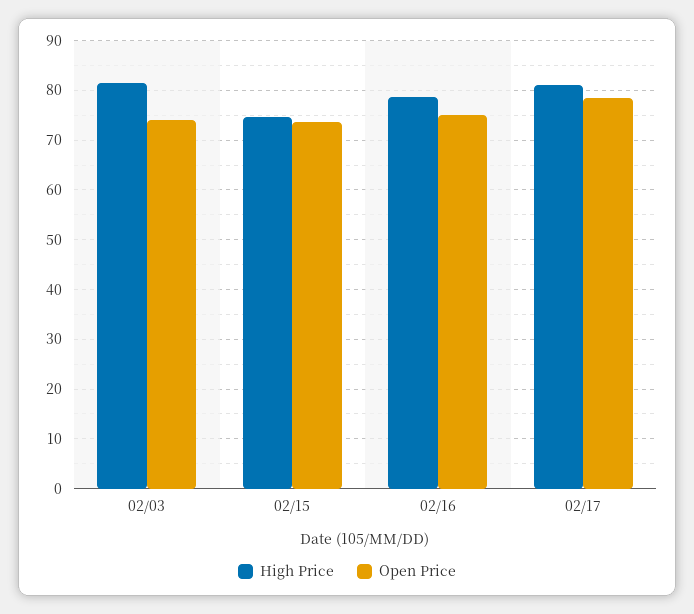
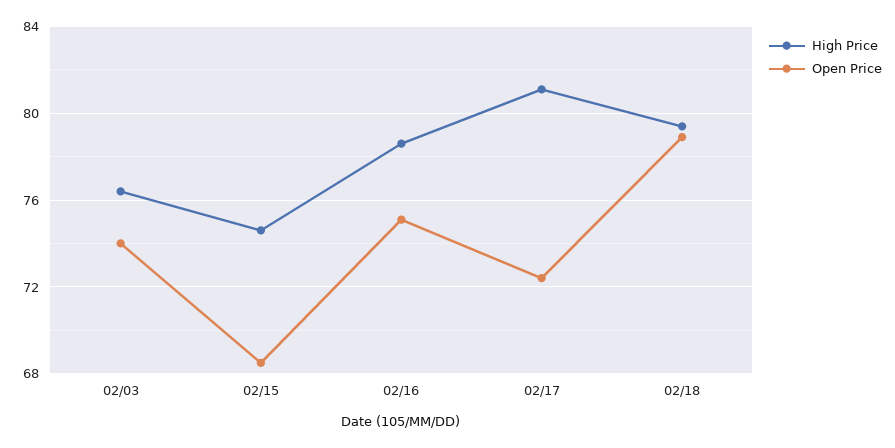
High Price, 02/03: 82 -> 76.5
Open Price, 02/15: 74 -> 68.5
Open Price, 02/17: 78 -> 72.5
High Price, 02/18: none -> 79.5
Open Price, 02/18: none -> 79

